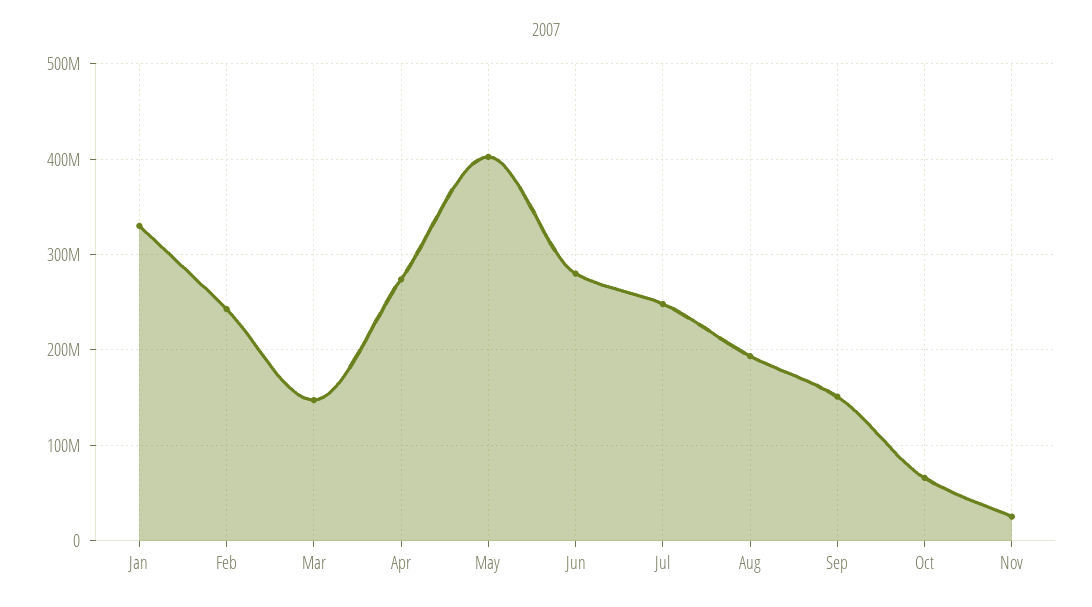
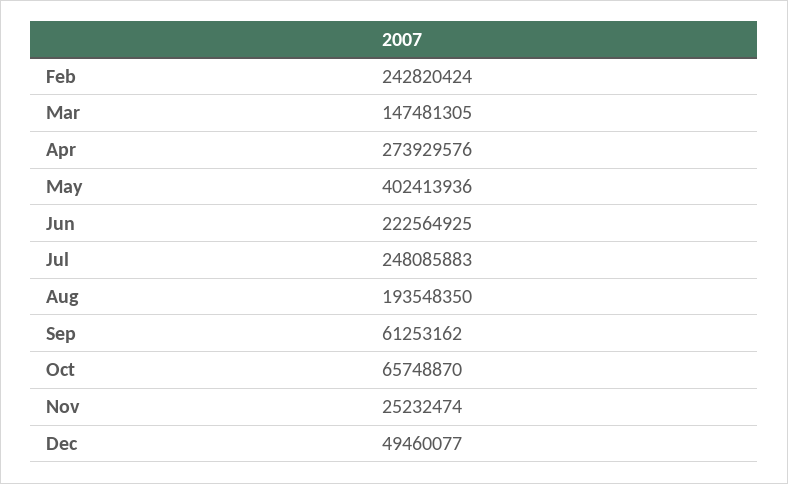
Jan: 330000000 -> none
Jun: 280000000 -> 222564925
Sep: 150000000 -> 61253162
Dec: none -> 49460077

